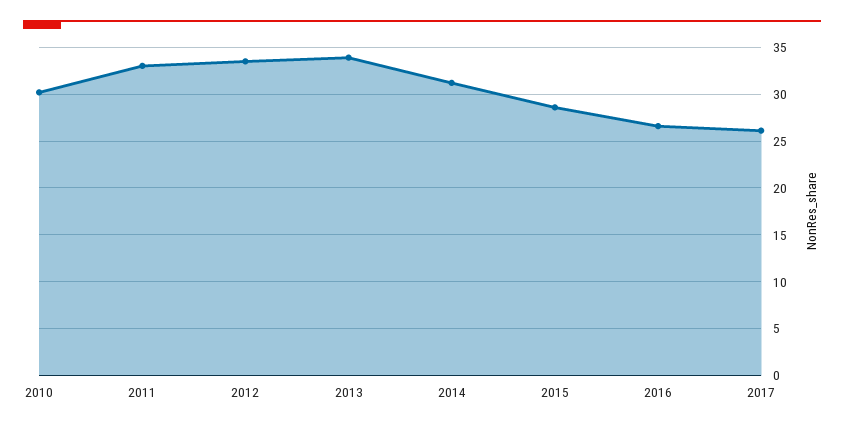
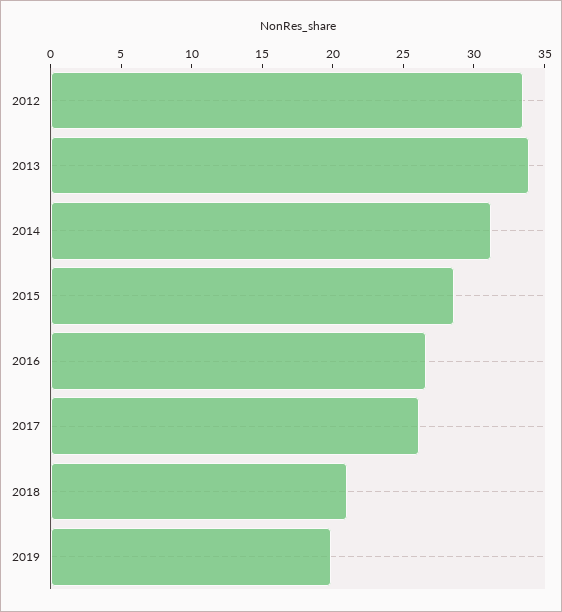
2010: 30 -> none
2011: 33 -> none
2018: none -> 21
2019: none -> 20

